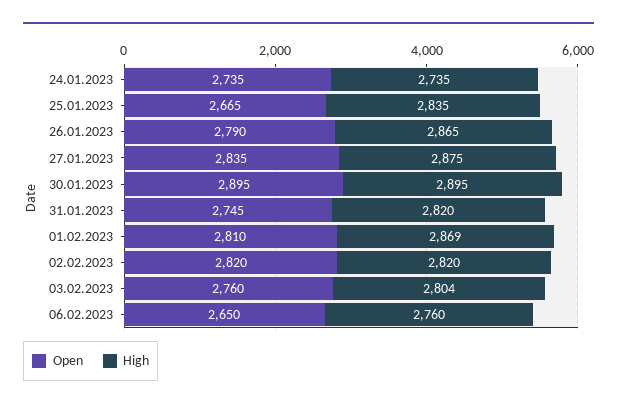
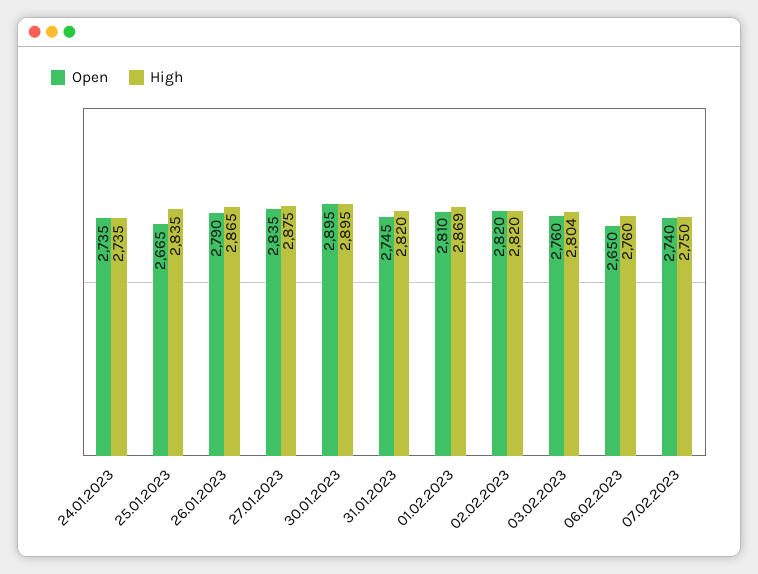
Open, 07.02.2023: none -> 2740
High, 07.02.2023: none -> 2750

